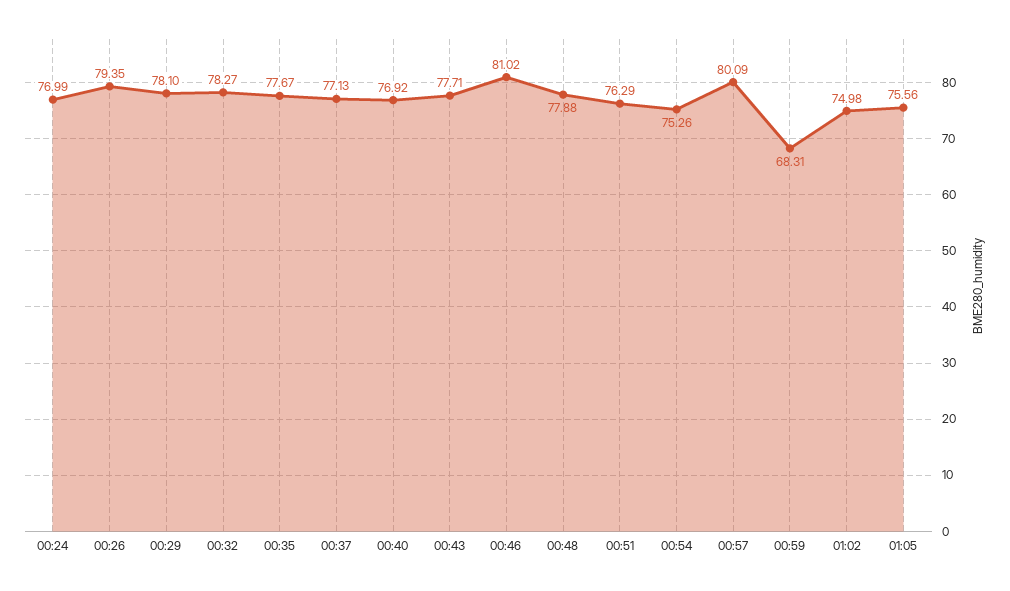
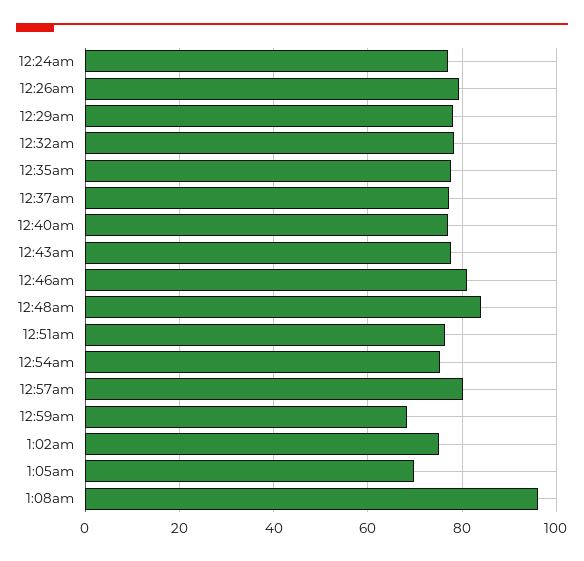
00:48: 77.88 -> 84
01:05: 75.56 -> 70
1:08am: none -> 96

